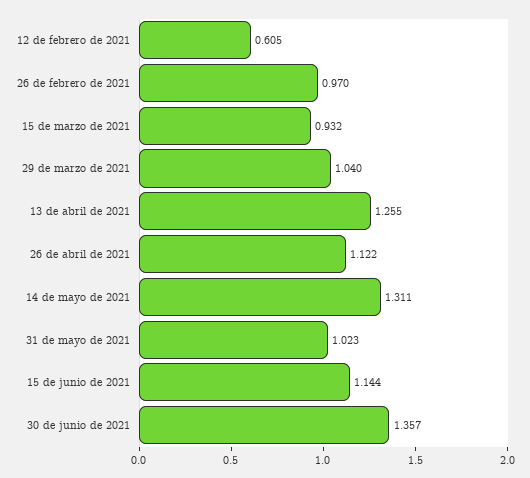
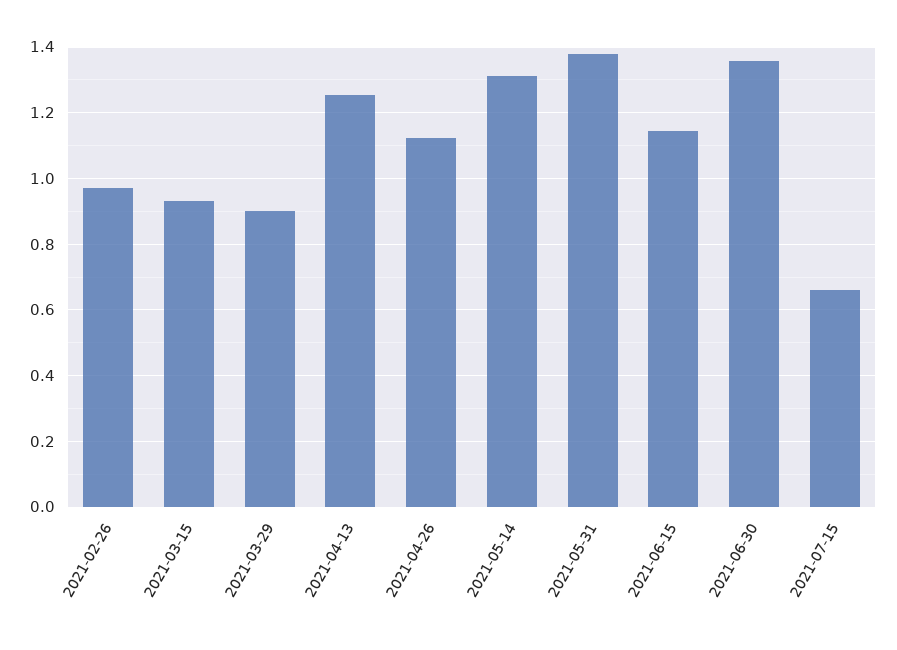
12 de febrero de 2021: 0.605 -> none
29 de marzo de 2021: 1.04 -> 0.9
31 de mayo de 2021: 1.023 -> 1.38
2021-07-15: none -> 0.66

